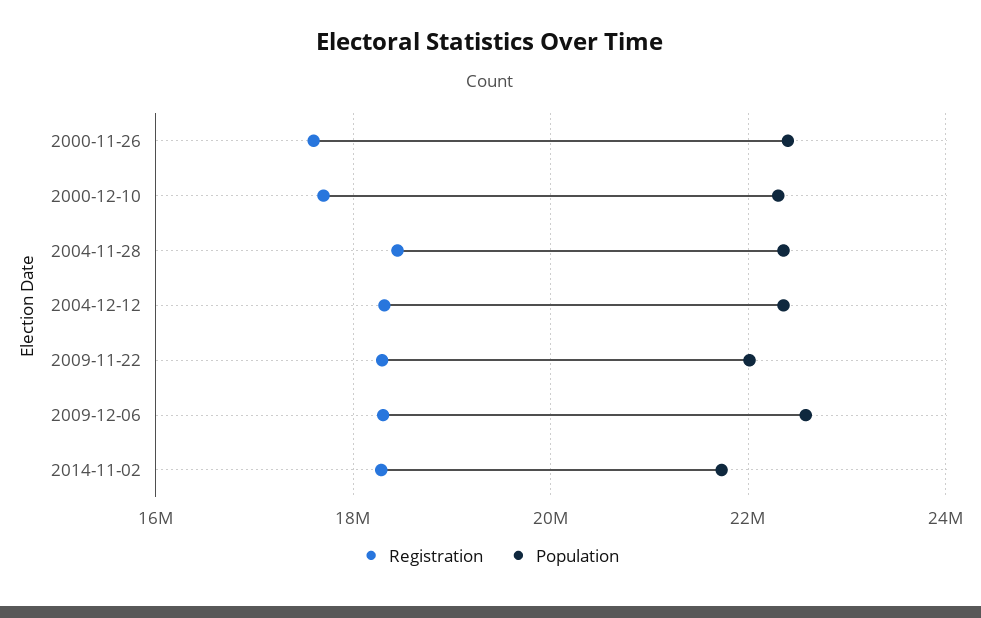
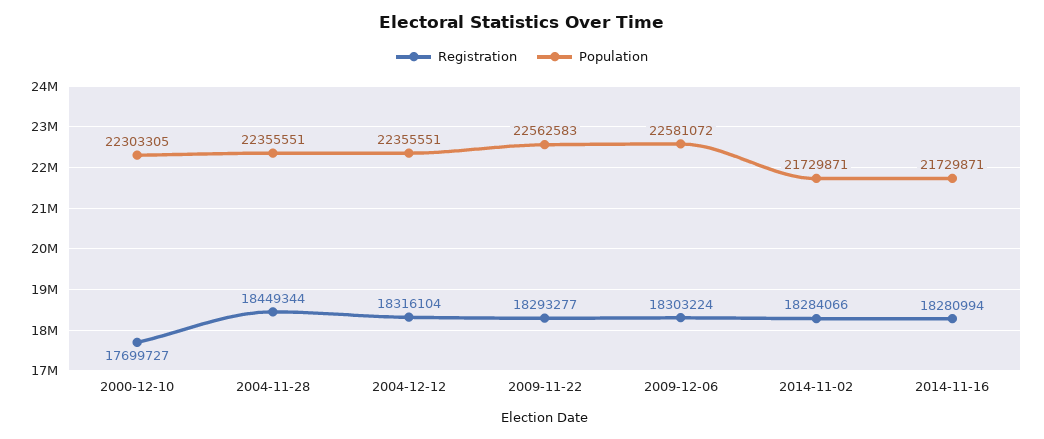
Registration, 2000-11-26: 17600000 -> none
Population, 2000-11-26: 22400000 -> none
Population, 2009-11-22: 22000000 -> 22562583
Registration, 2014-11-16: none -> 18280994
Population, 2014-11-16: none -> 21729871

